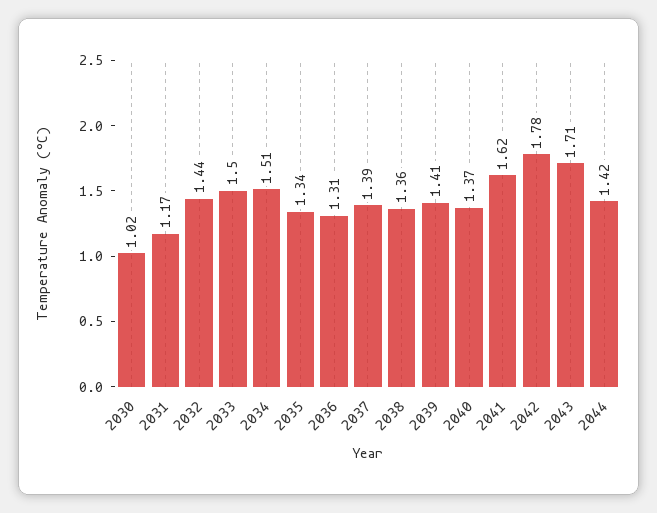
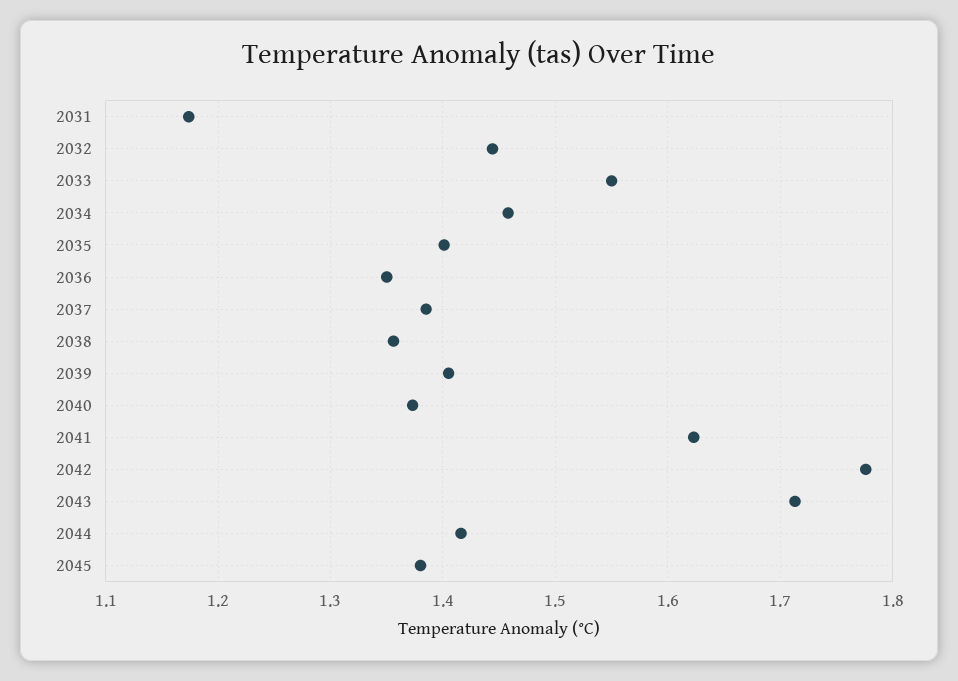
2030: 1.02 -> none
2033: 1.5 -> 1.55
2034: 1.51 -> 1.46
2035: 1.34 -> 1.4
2036: 1.31 -> 1.35
2045: none -> 1.38

